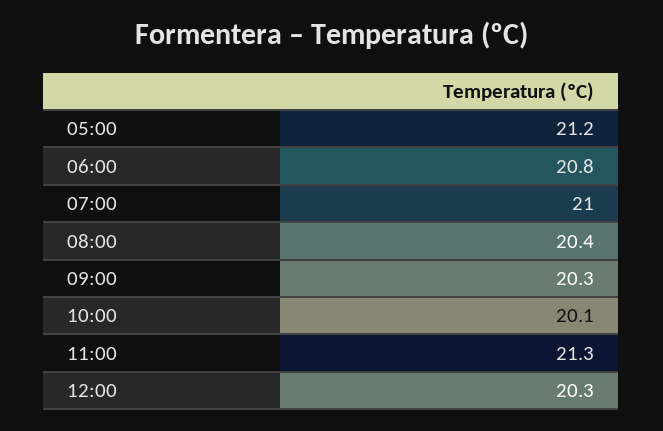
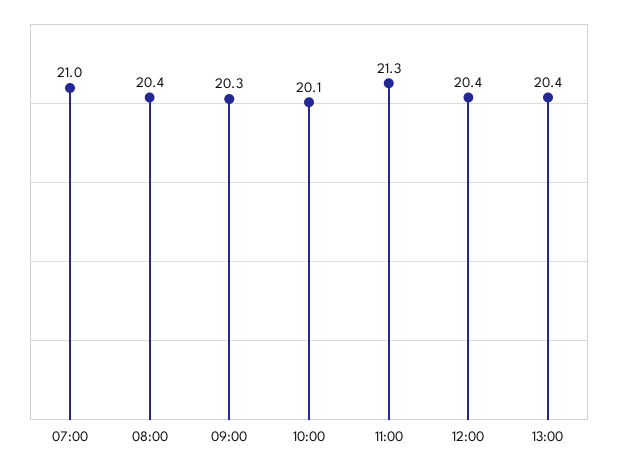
05:00: 21.2 -> none
06:00: 20.8 -> none
12:00: 20.3 -> 20.4
13:00: none -> 20.4

